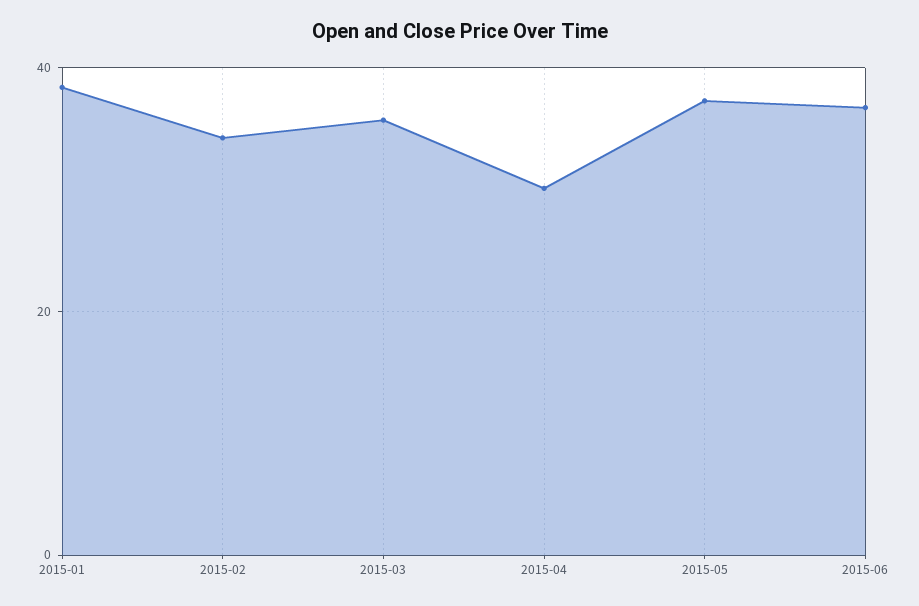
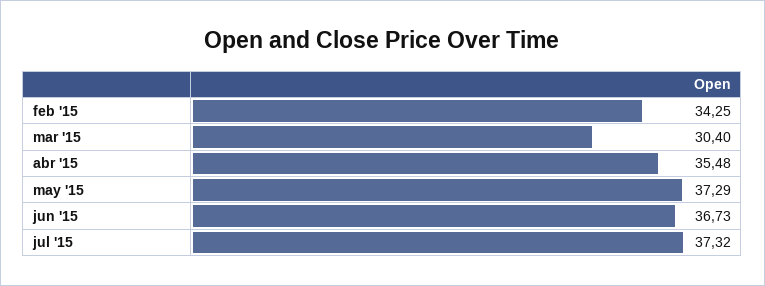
2015-01: 38 -> none
2015-03: 36 -> 30.4
2015-04: 30 -> 35.48
jul '15: none -> 37.32

